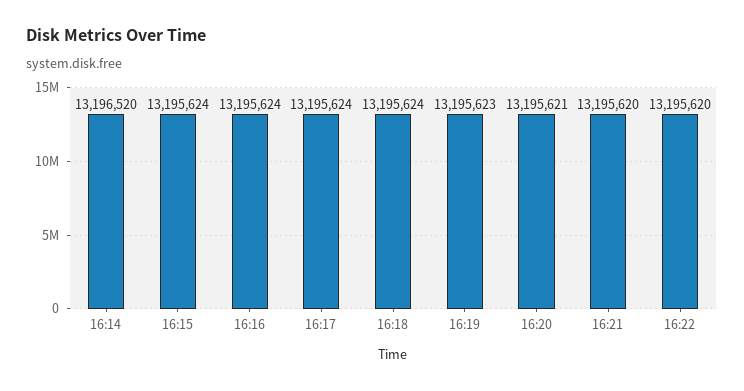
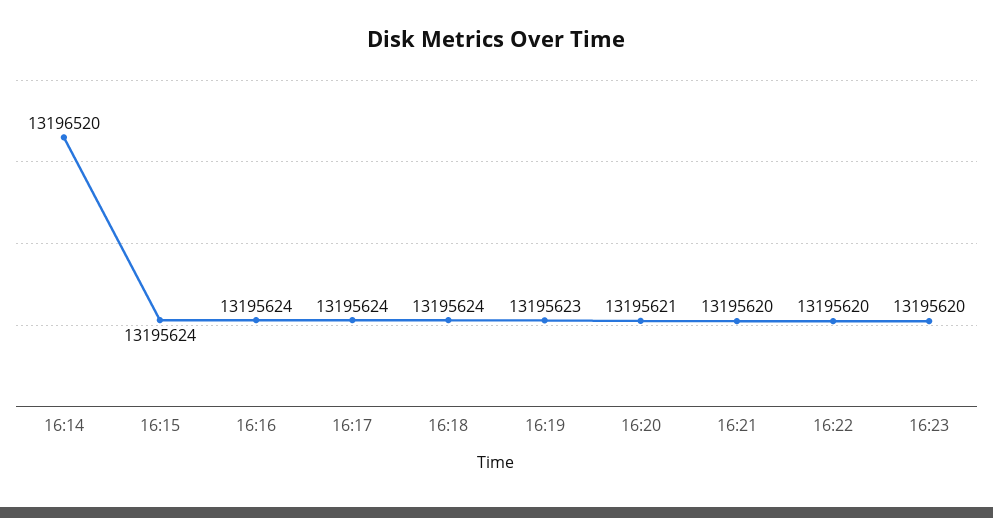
16:23: none -> 13195620

